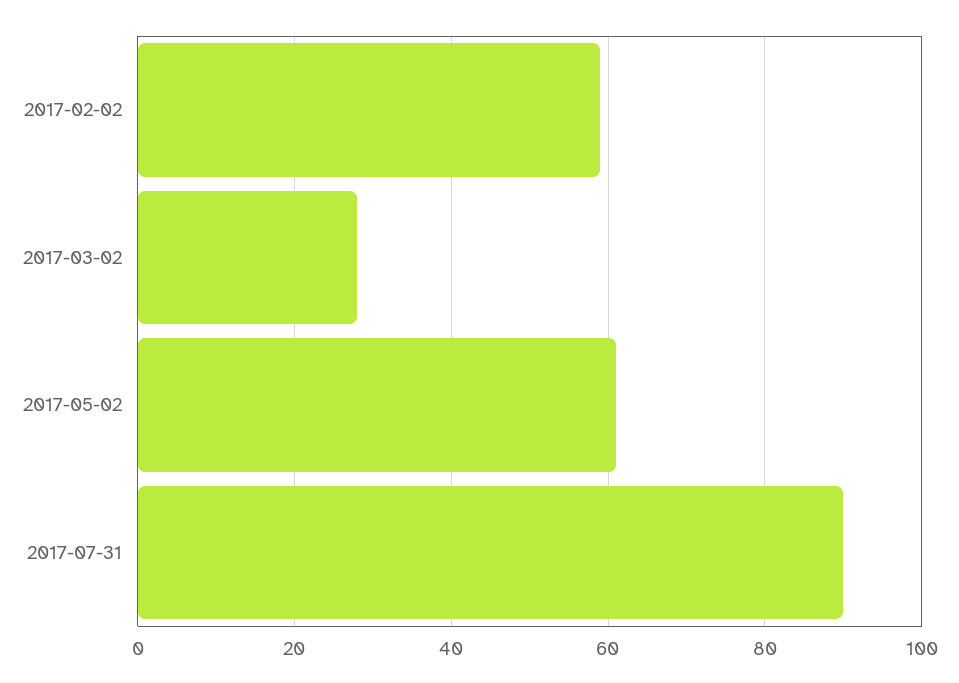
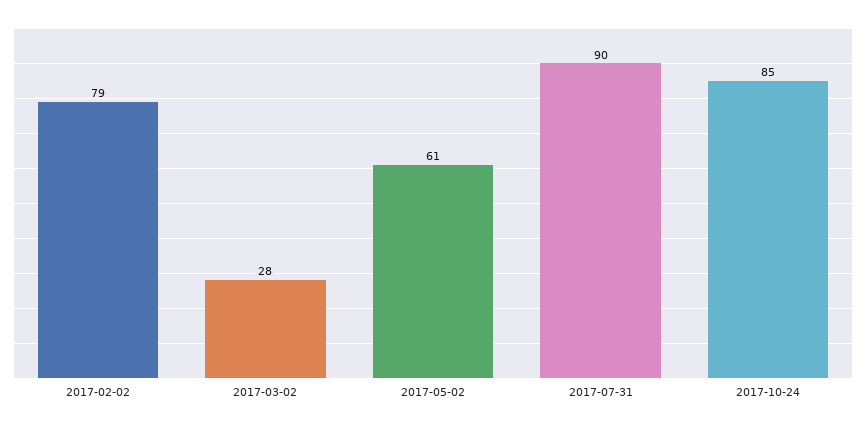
2017-02-02: 60 -> 79
2017-10-24: none -> 85

